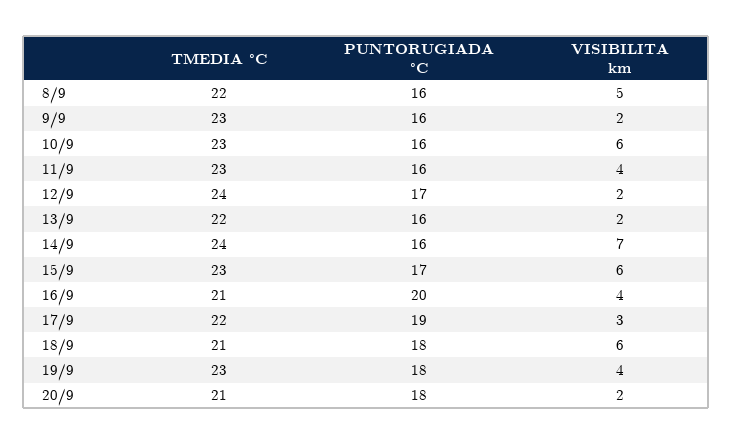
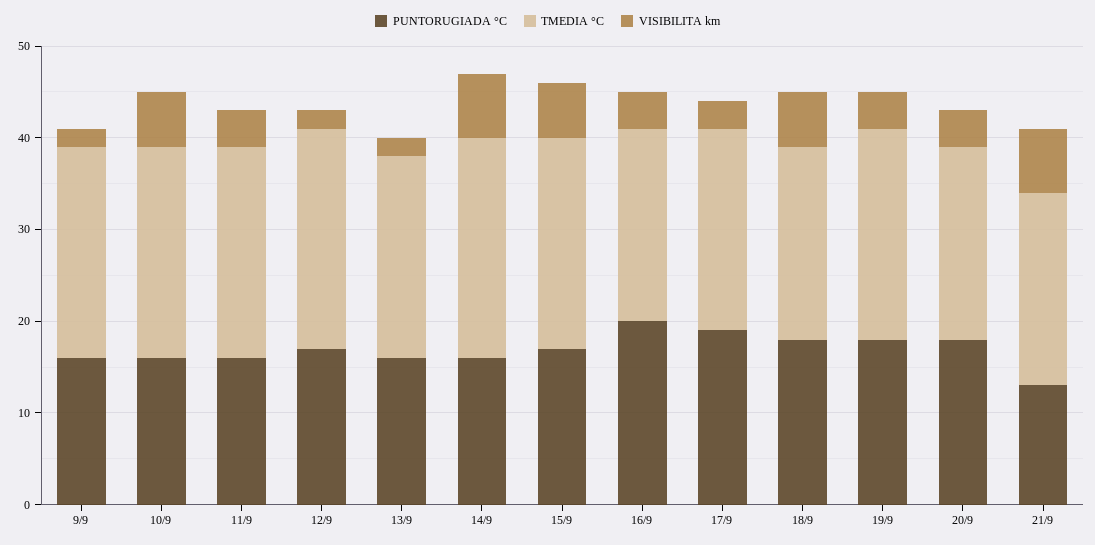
TMEDIA °C, 8/9: 22 -> none
PUNTORUGIADA °C, 8/9: 16 -> none
VISIBILITA km, 8/9: 5 -> none
VISIBILITA km, 20/9: 2 -> 4
PUNTORUGIADA °C, 21/9: none -> 13
TMEDIA °C, 21/9: none -> 21
VISIBILITA km, 21/9: none -> 7

